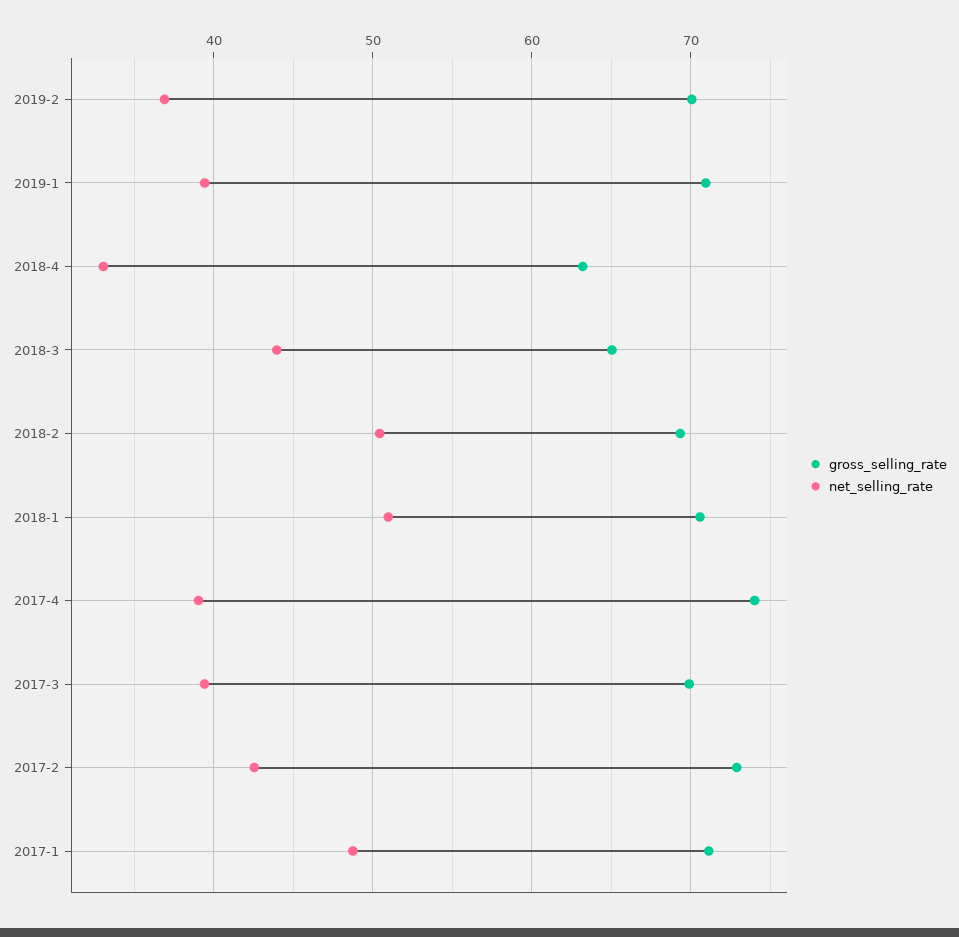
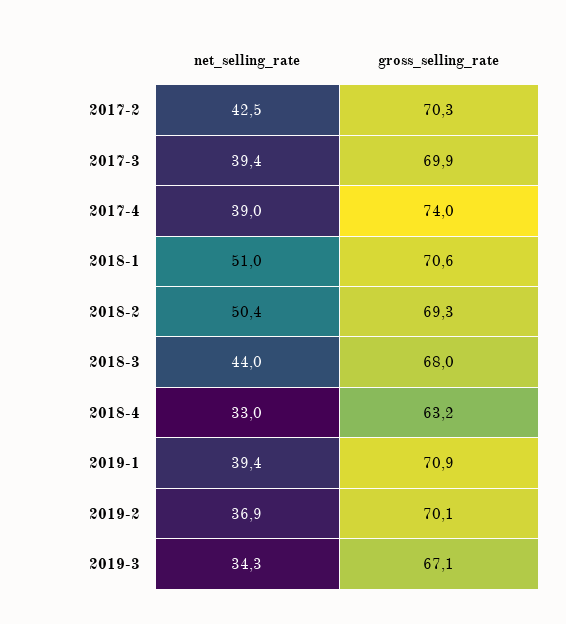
gross_selling_rate, 2018-3: 65 -> 68
gross_selling_rate, 2017-2: 73 -> 70.3
gross_selling_rate, 2017-1: 71 -> none
net_selling_rate, 2017-1: 49 -> none
net_selling_rate, 2019-3: none -> 34.3
gross_selling_rate, 2019-3: none -> 67.1

